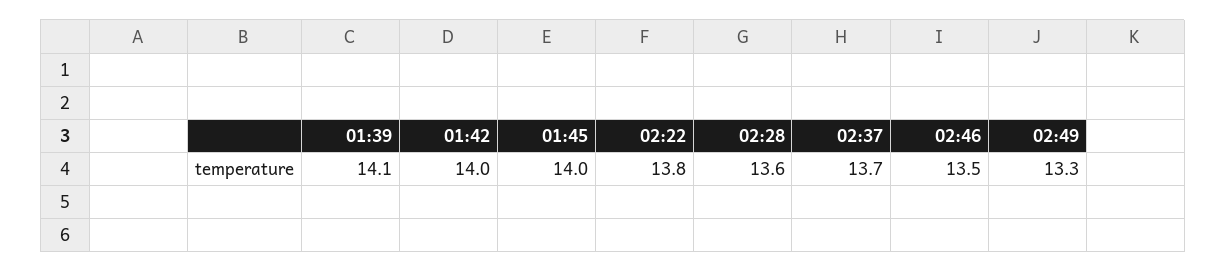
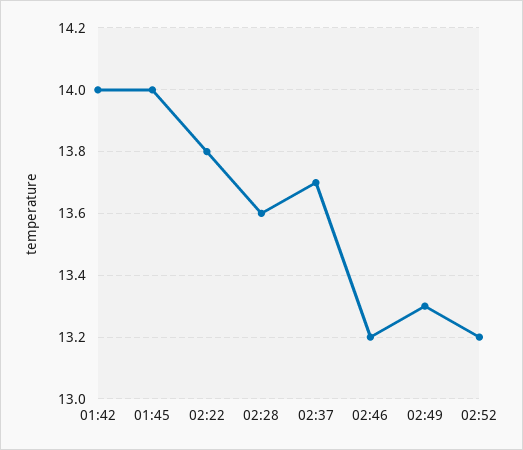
01:39: 14.1 -> none
02:46: 13.5 -> 13.2
02:52: none -> 13.2

